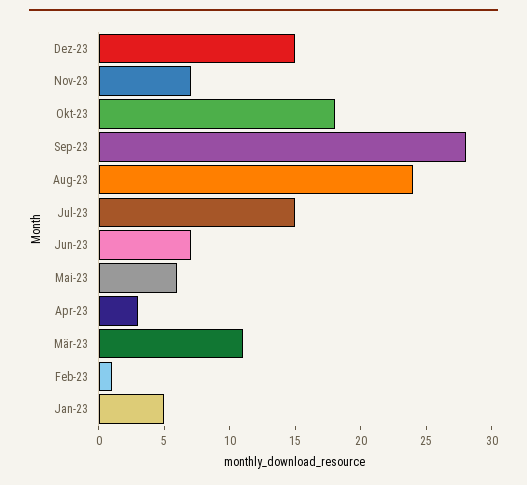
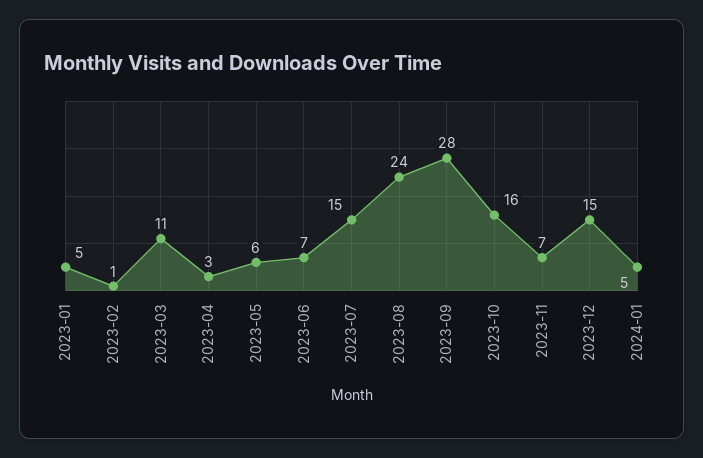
Okt-23: 18 -> 16
2024-01: none -> 5

